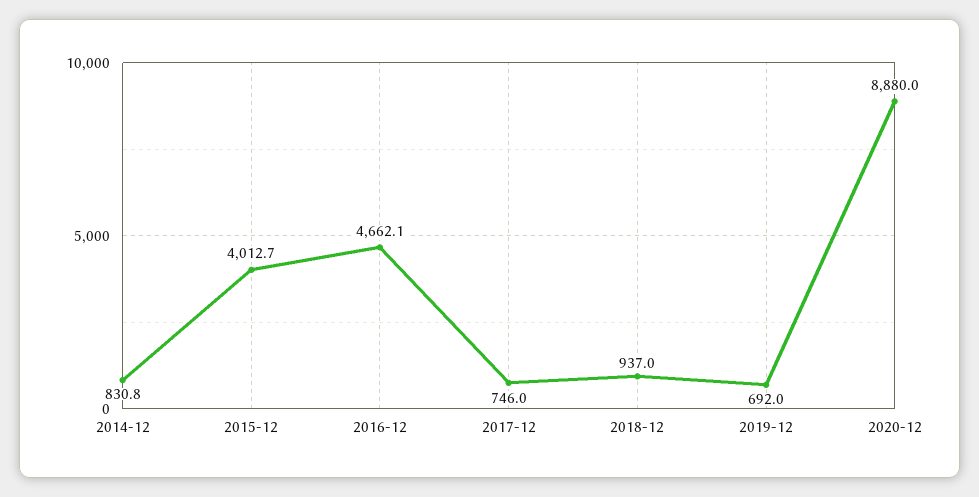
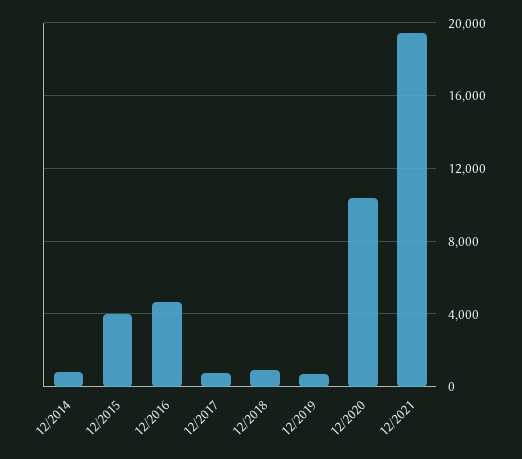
2020-12: 8880 -> 10500
12/2021: none -> 19500

